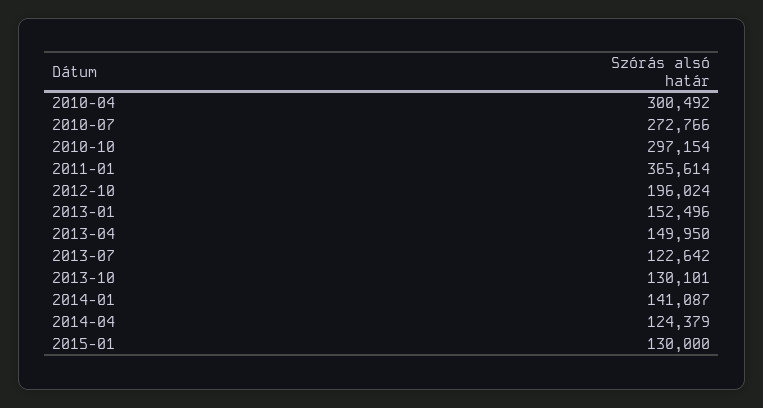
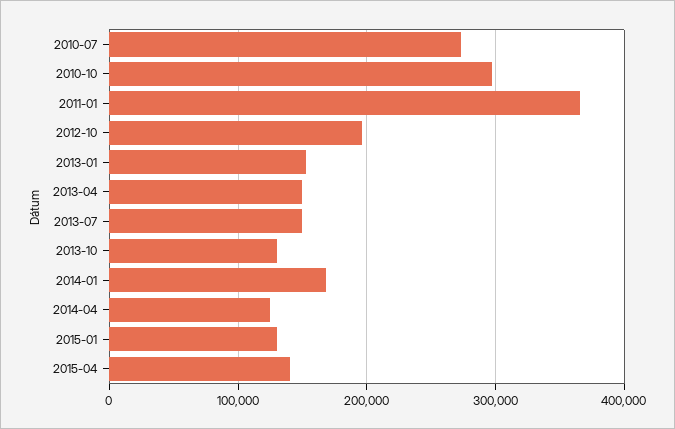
2010-04: 300492 -> none
2013-07: 122642 -> 150000
2014-01: 141087 -> 170000
2015-04: none -> 140000

